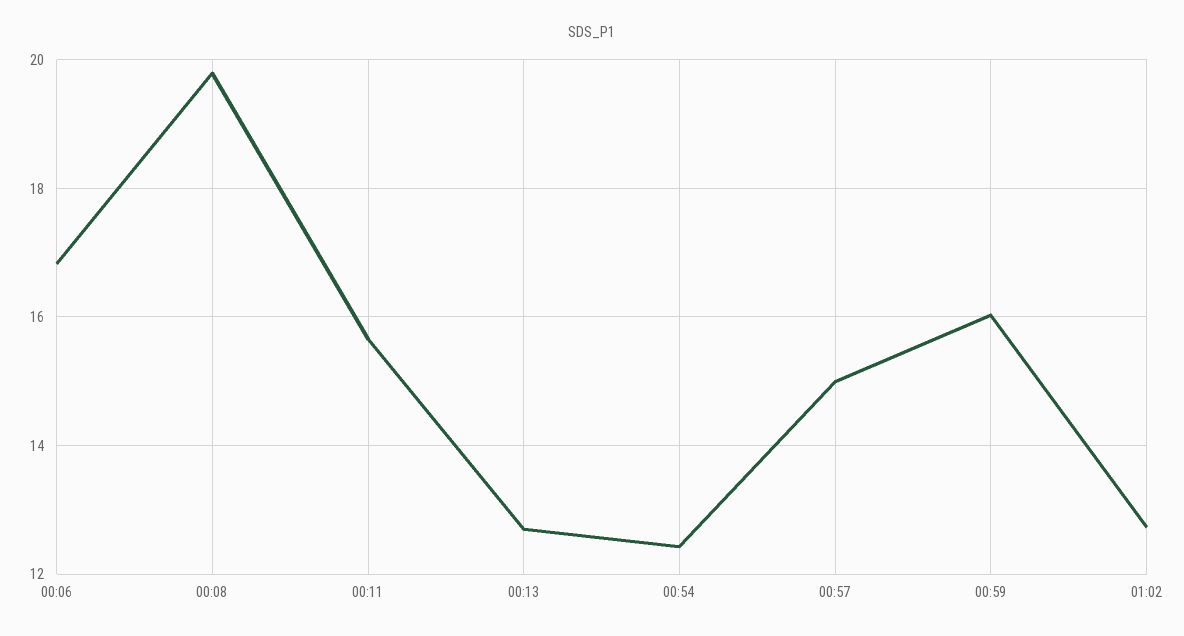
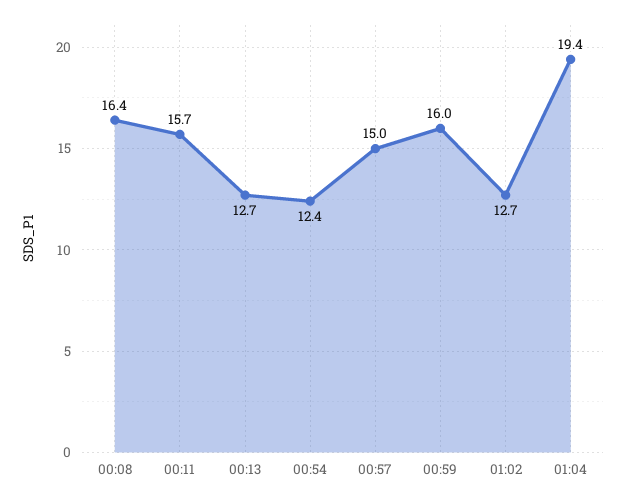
00:06: 16.8 -> none
00:08: 19.8 -> 16.4
01:04: none -> 19.4

